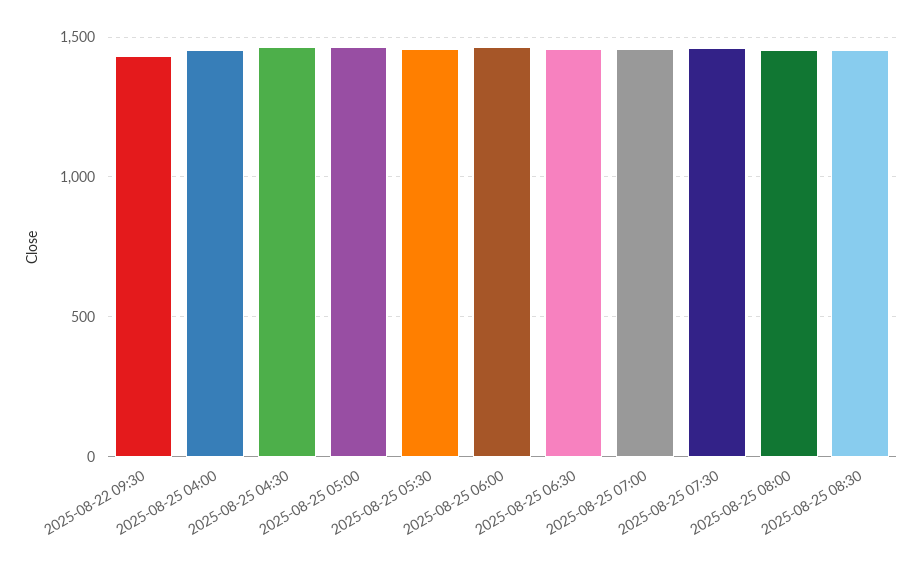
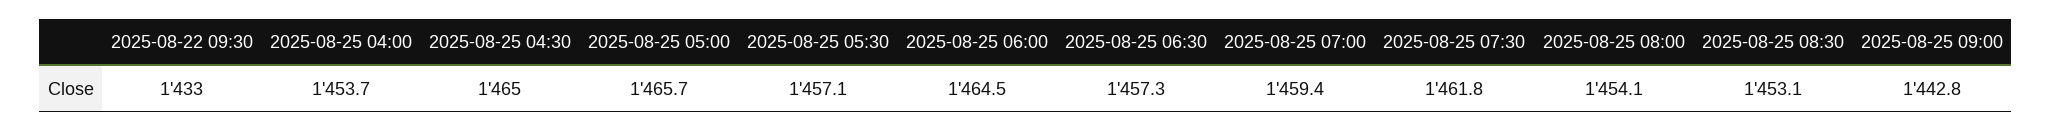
2025-08-25 09:00: none -> 1442.8

